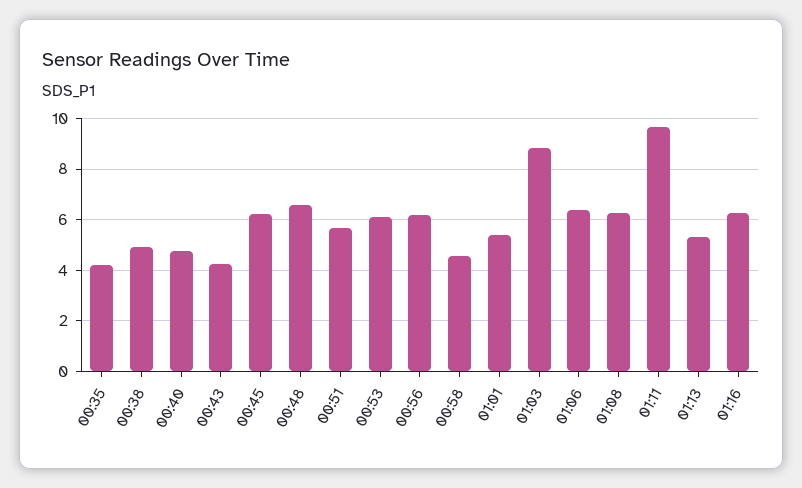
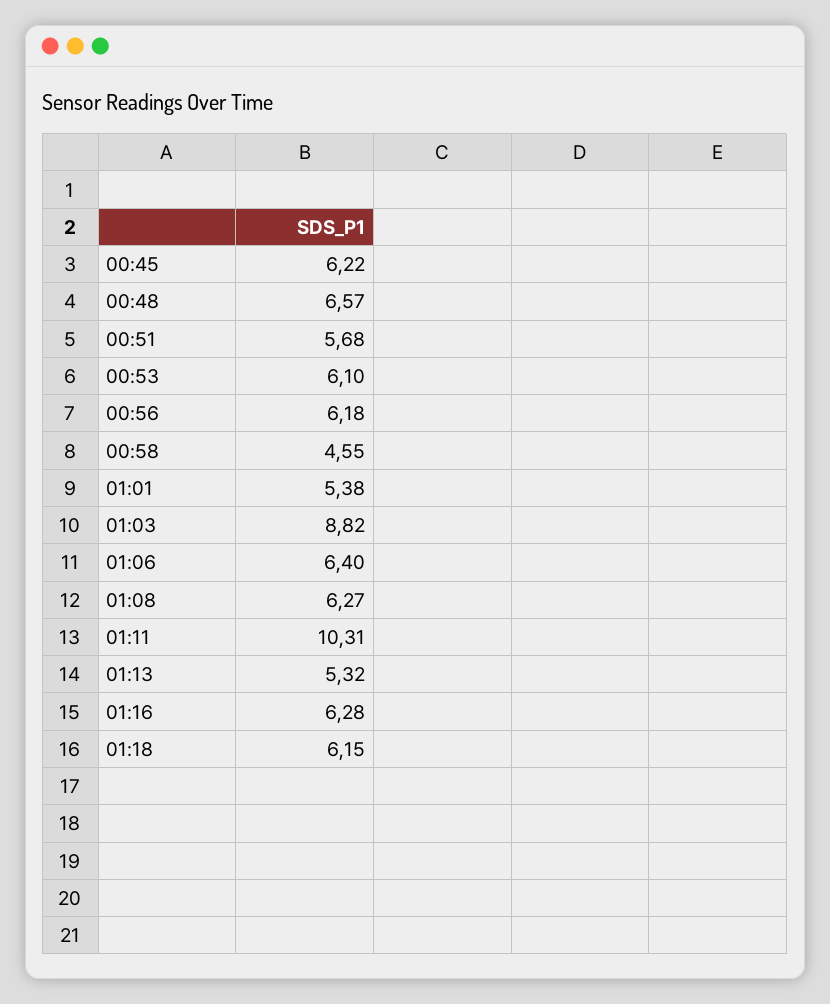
00:35: 4.25 -> none
00:38: 5 -> none
00:40: 4.75 -> none
00:43: 4.25 -> none
01:11: 9.75 -> 10.31
01:18: none -> 6.15

